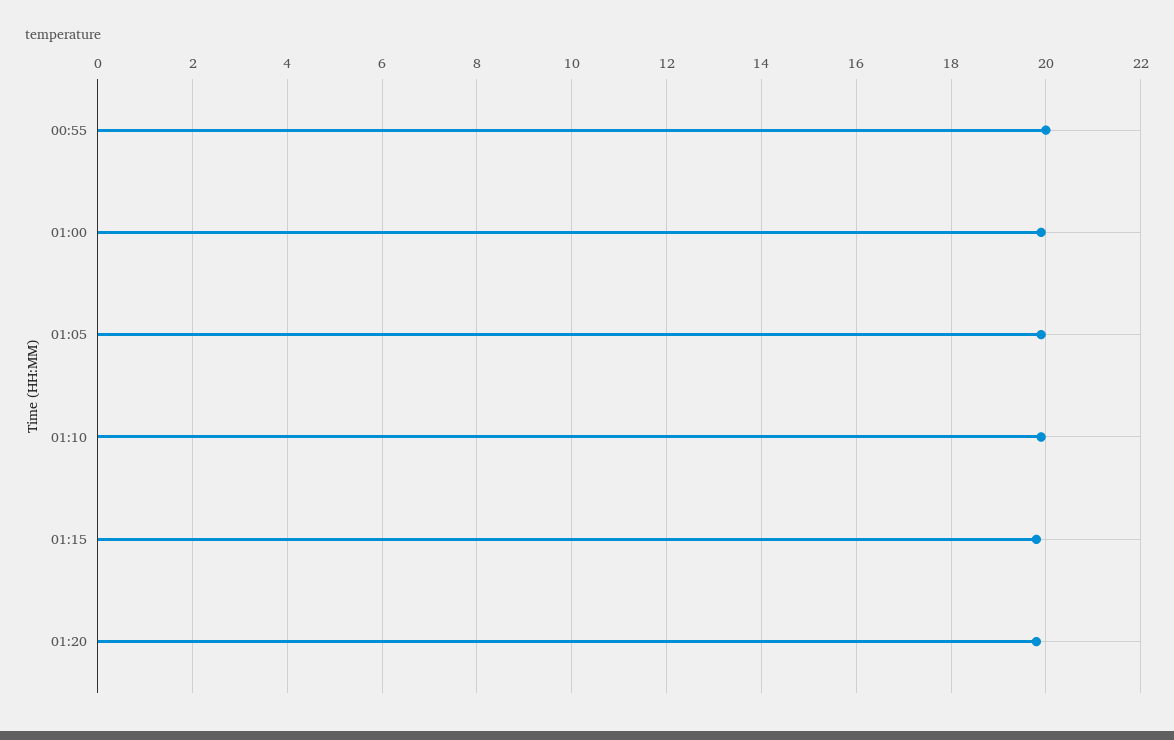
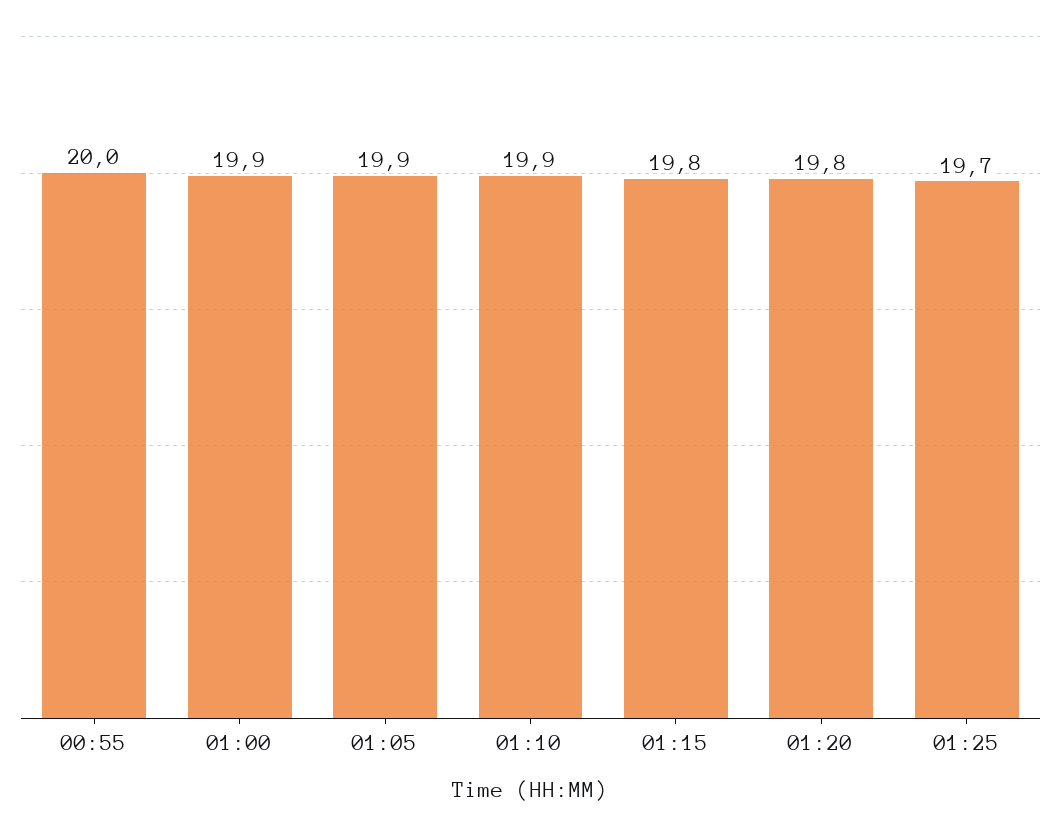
01:25: none -> 19.7

